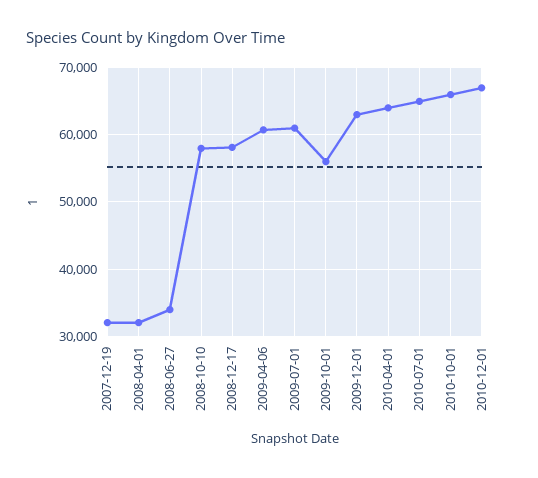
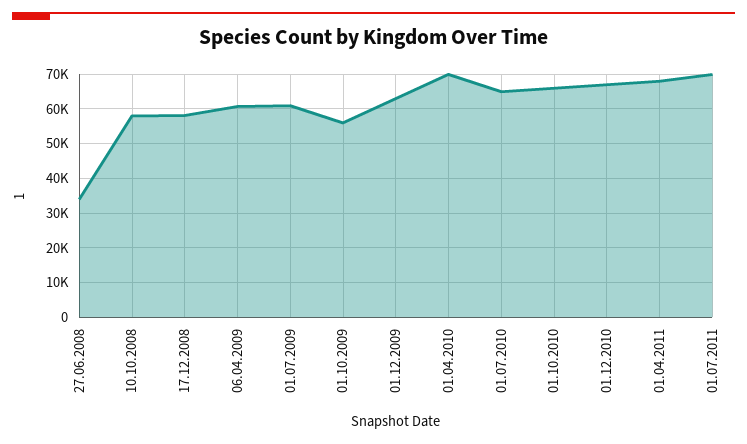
2007-12-19: 32000 -> none
2008-04-01: 32000 -> none
2010-04-01: 64000 -> 70000
01.04.2011: none -> 68000
01.07.2011: none -> 70000

